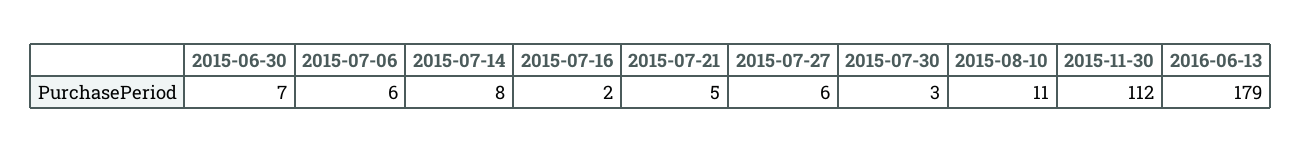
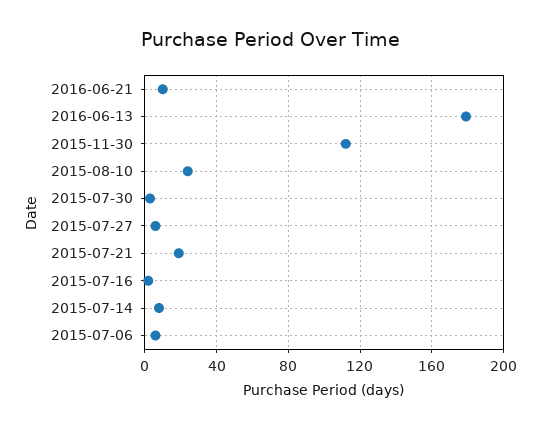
2015-06-30: 7 -> none
2015-07-21: 5 -> 20
2015-08-10: 11 -> 25
2016-06-21: none -> 10

